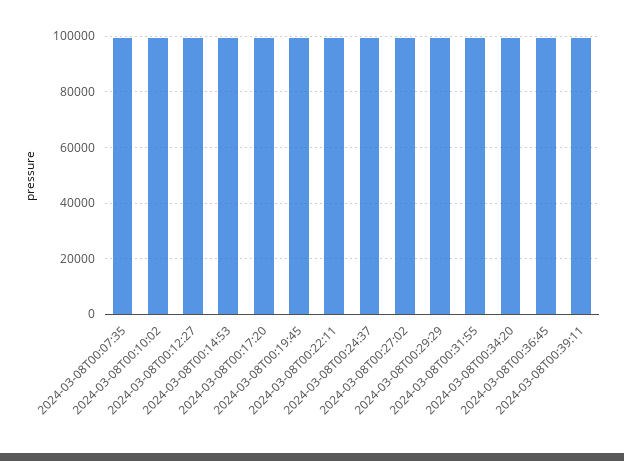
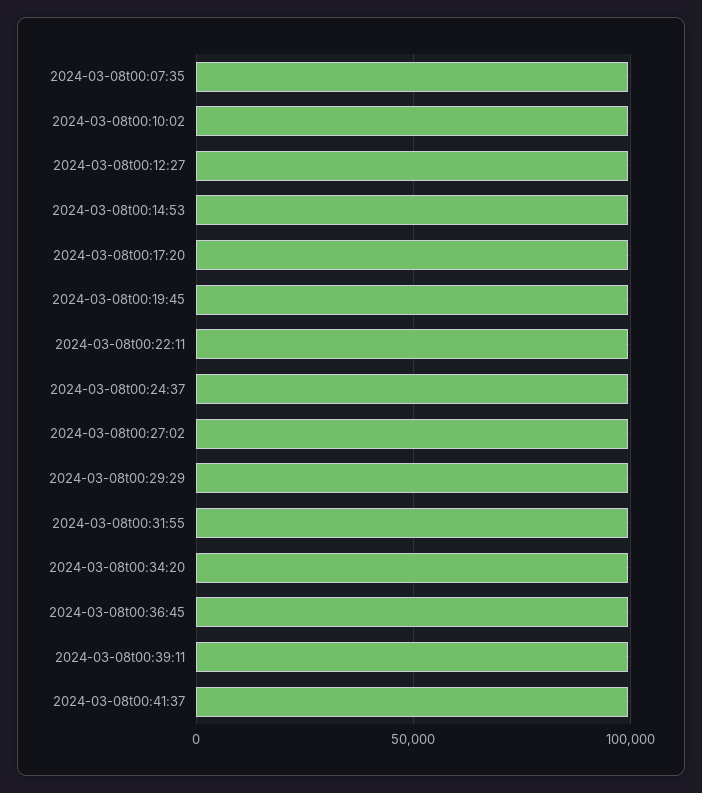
2024-03-08t00:41:37: none -> 100000

